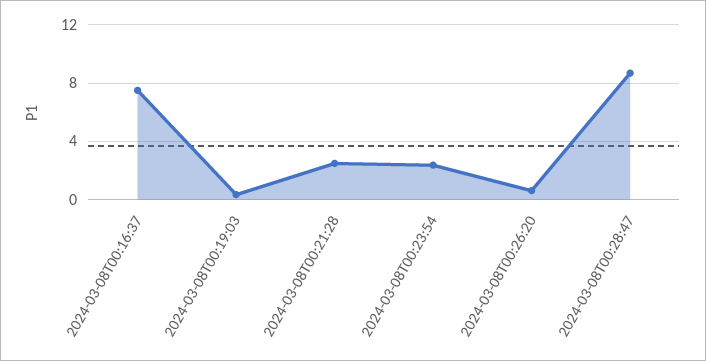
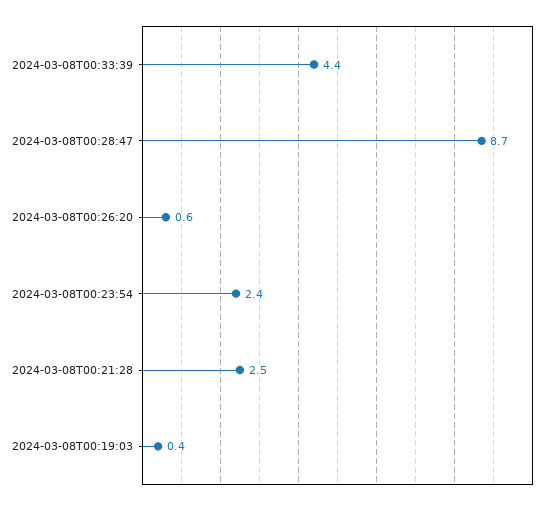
2024-03-08T00:16:37: 7.5 -> none
2024-03-08T00:33:39: none -> 4.4

